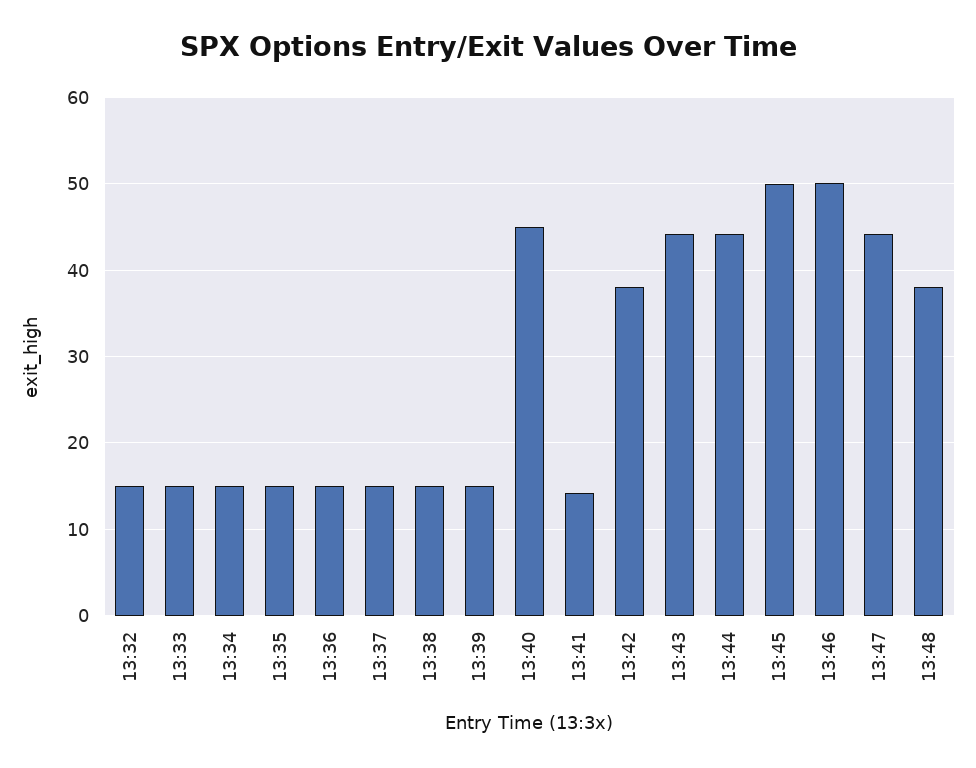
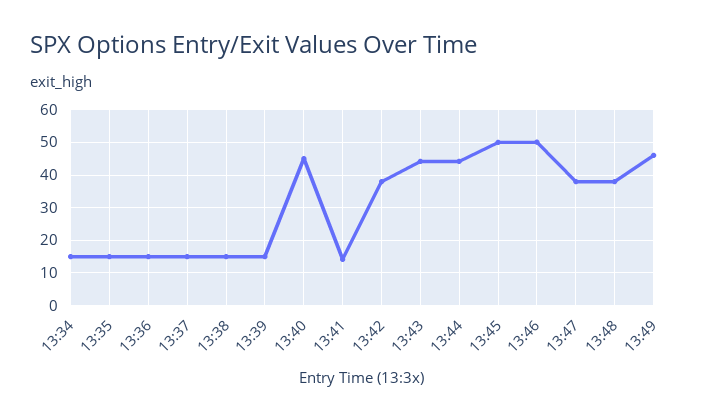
13:32: 15 -> none
13:33: 15 -> none
13:47: 44 -> 38
13:49: none -> 46

